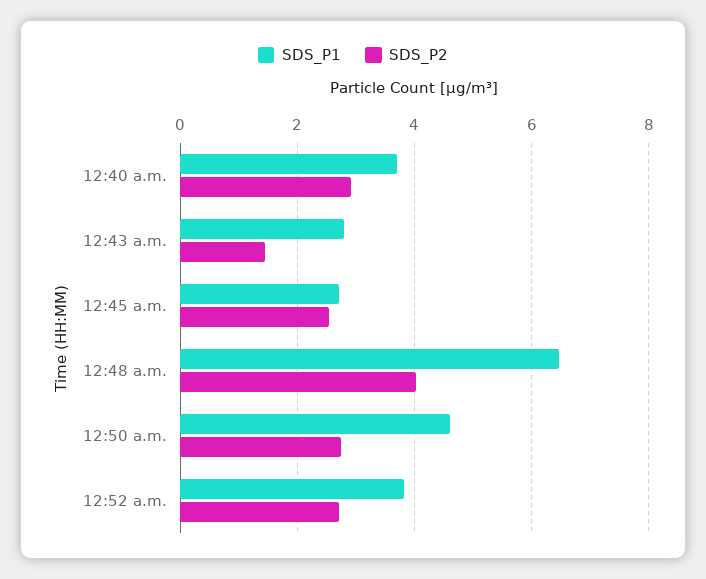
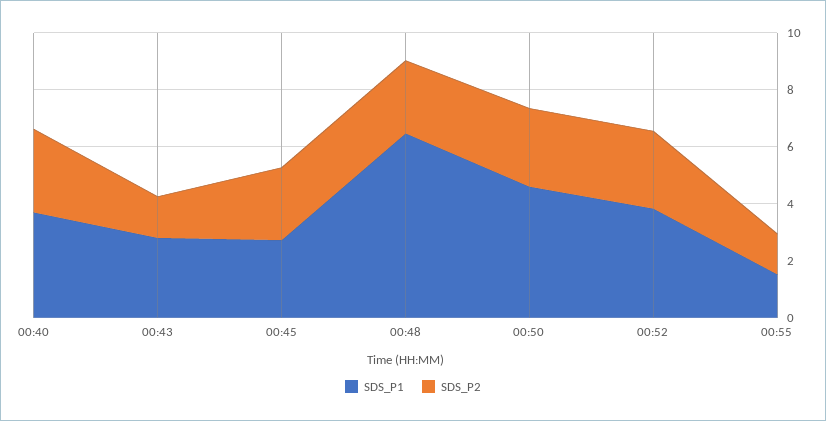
SDS_P2, 12:48 a.m.: 4 -> 2.5
SDS_P1, 00:55: none -> 1.5
SDS_P2, 00:55: none -> 1.5

